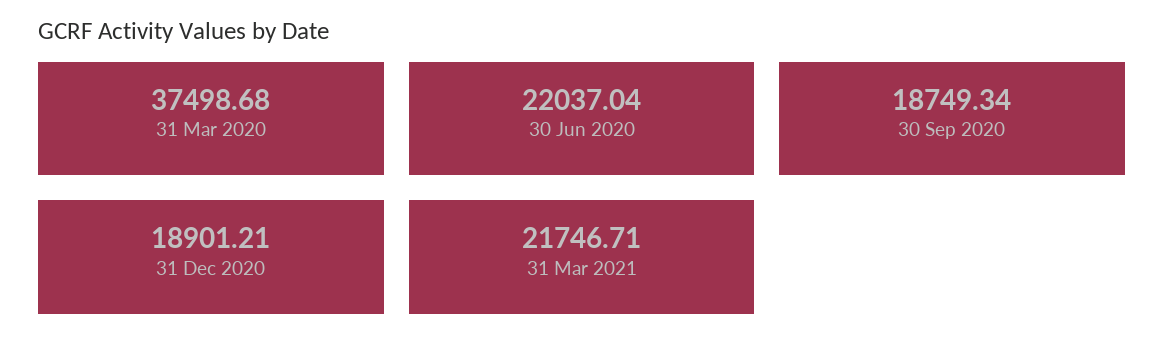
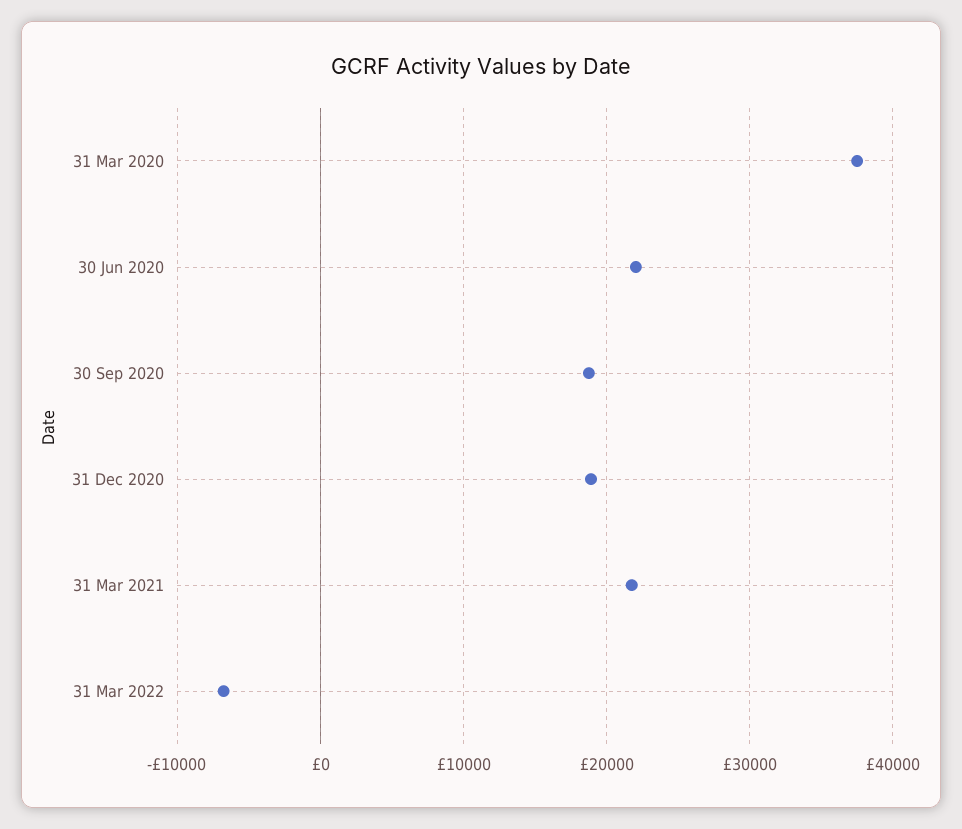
31 Mar 2022: none -> -7000

